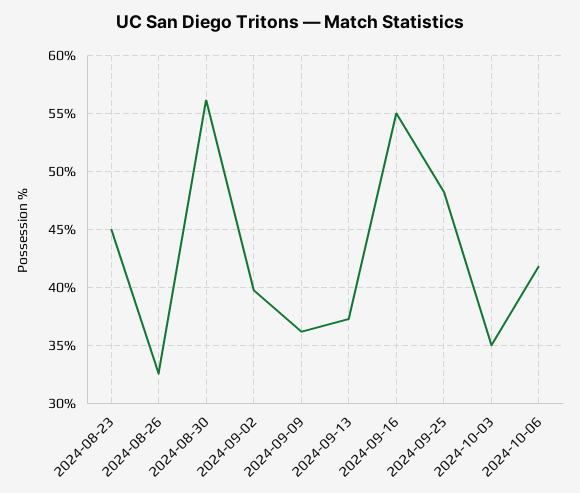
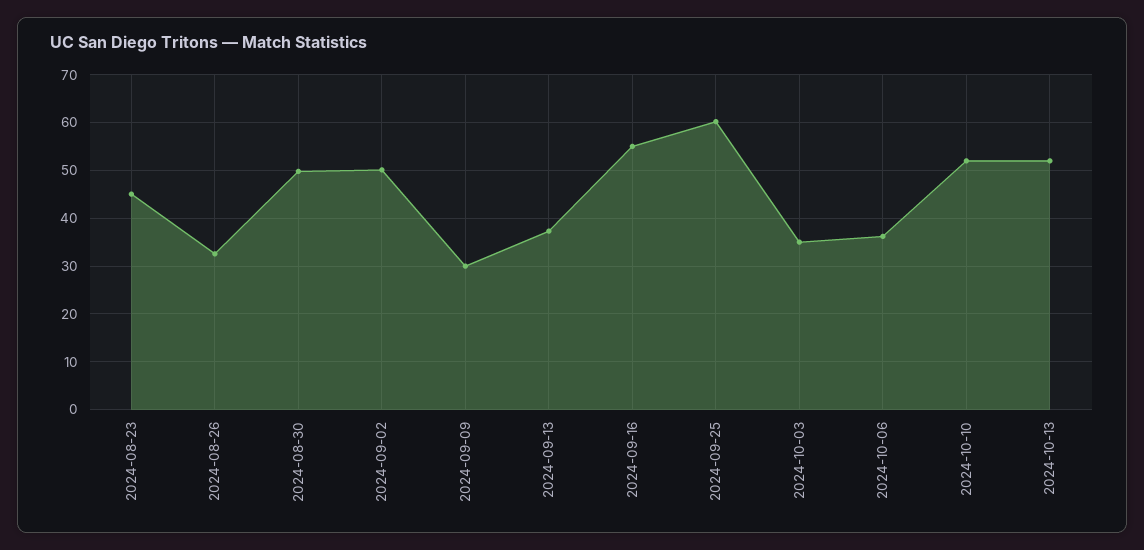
2024-08-30: 56 -> 50
2024-09-02: 40 -> 50
2024-09-09: 36 -> 30
2024-09-25: 48 -> 60
2024-10-06: 42 -> 36
2024-10-10: none -> 52
2024-10-13: none -> 52

